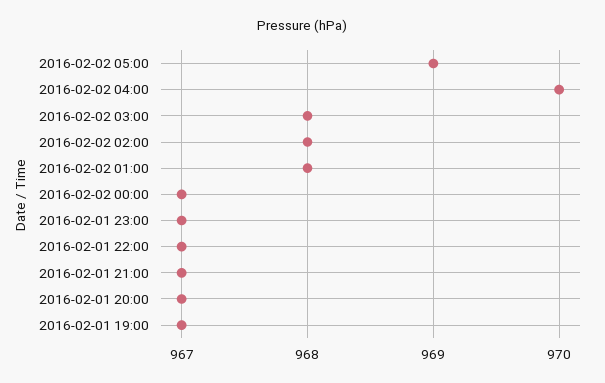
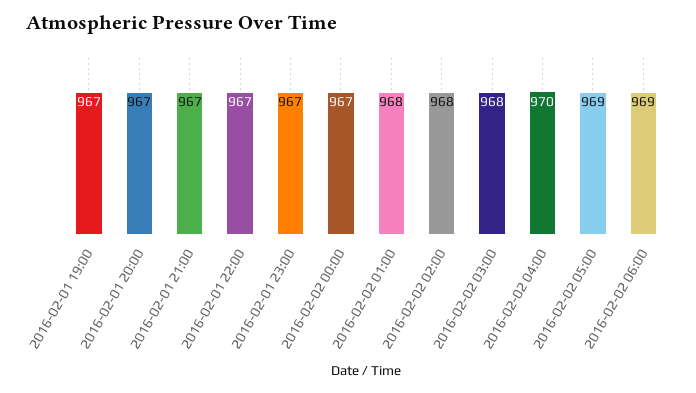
2016-02-02 06:00: none -> 969

